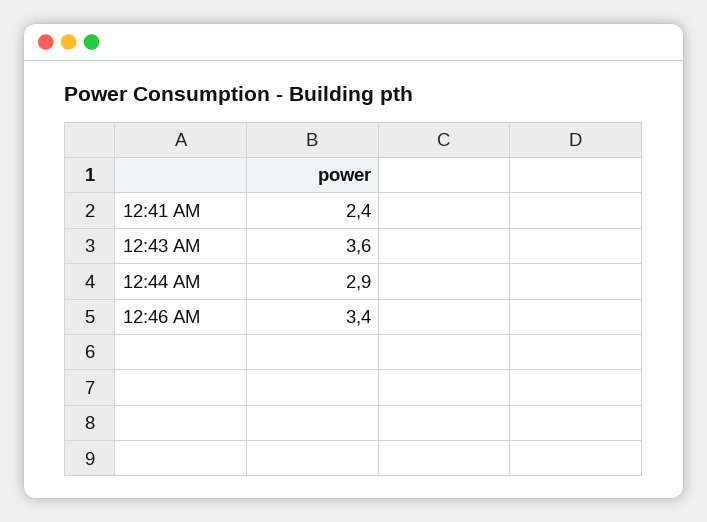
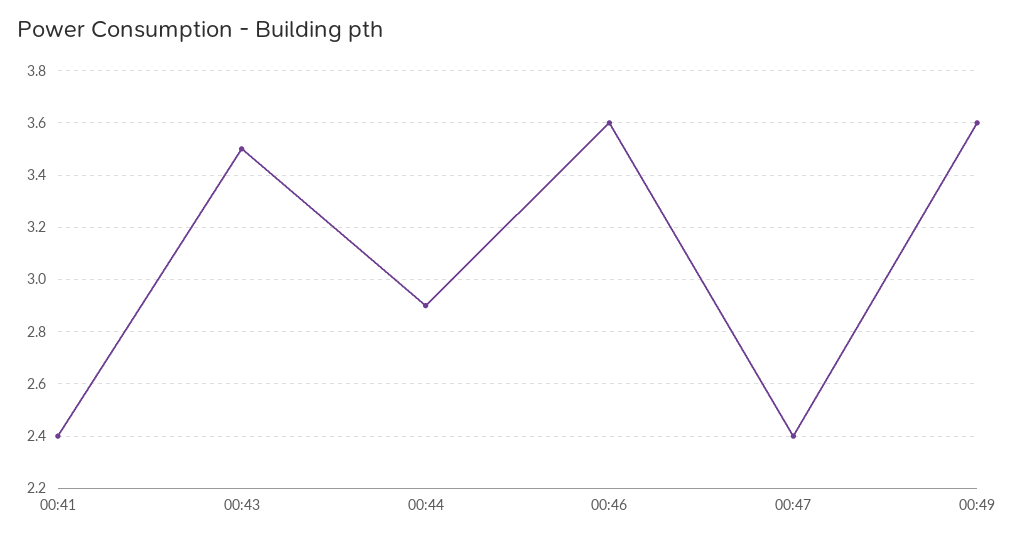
12:43 AM: 3.6 -> 3.5
12:46 AM: 3.4 -> 3.6
00:47: none -> 2.4
00:49: none -> 3.6

